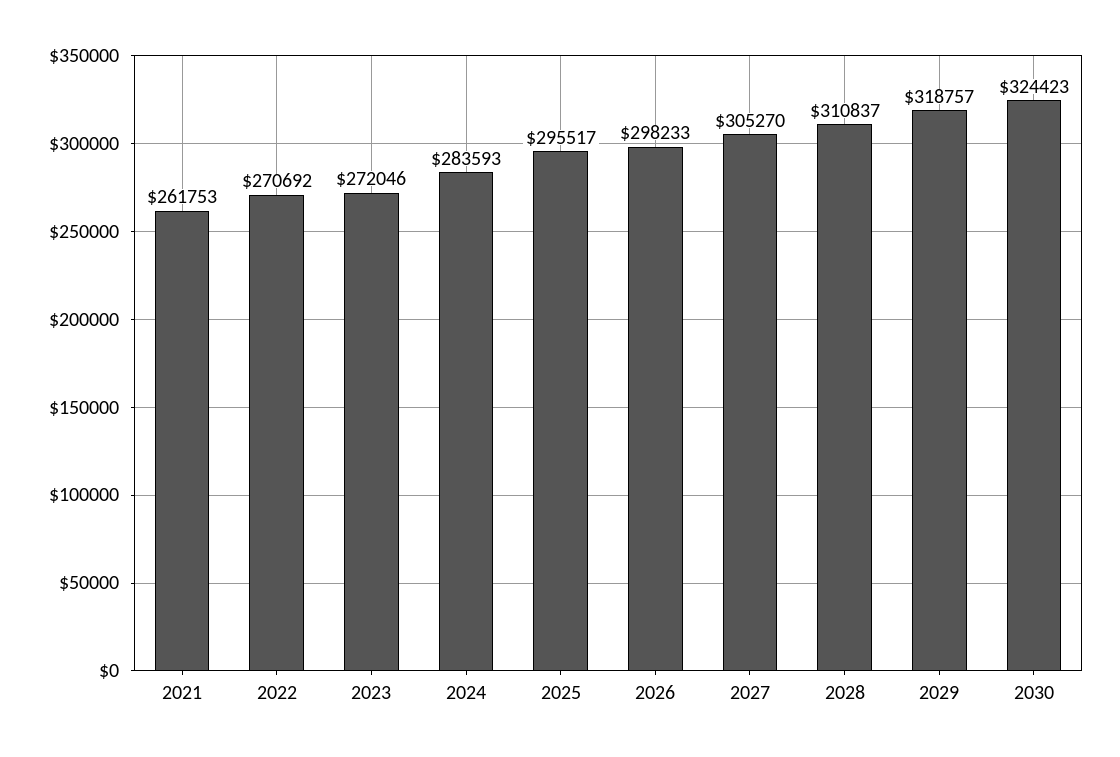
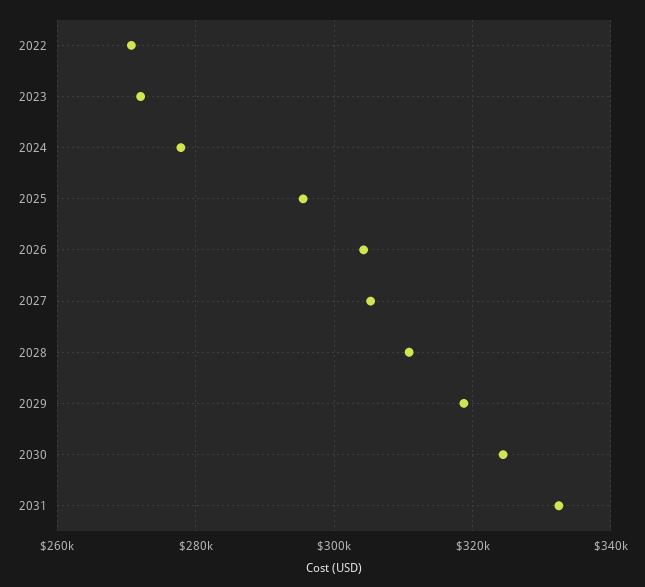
2021: 261753 -> none
2024: 283593 -> 278000
2026: 298233 -> 304000
2031: none -> 332000

